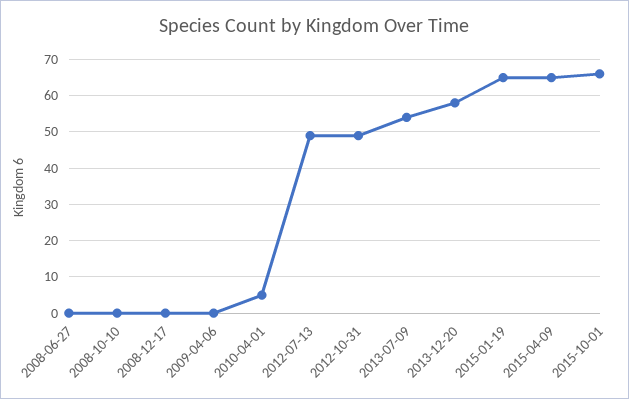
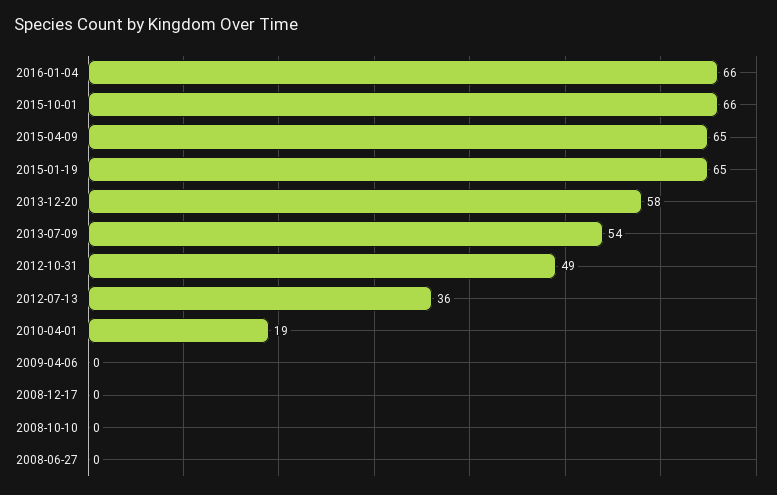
2010-04-01: 5 -> 19
2012-07-13: 50 -> 36
2016-01-04: none -> 66

